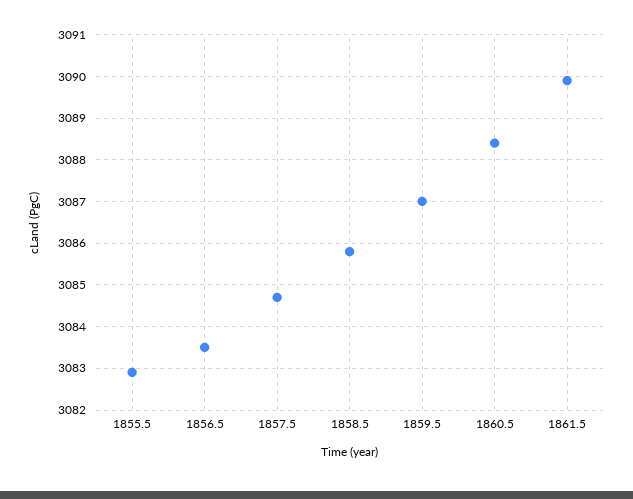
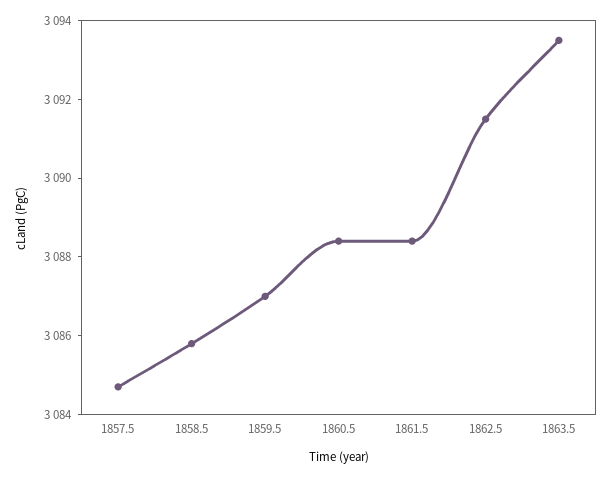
1855.5: 3083 -> none
1856.5: 3083.5 -> none
1861.5: 3090 -> 3088.5
1862.5: none -> 3091.5
1863.5: none -> 3093.5

